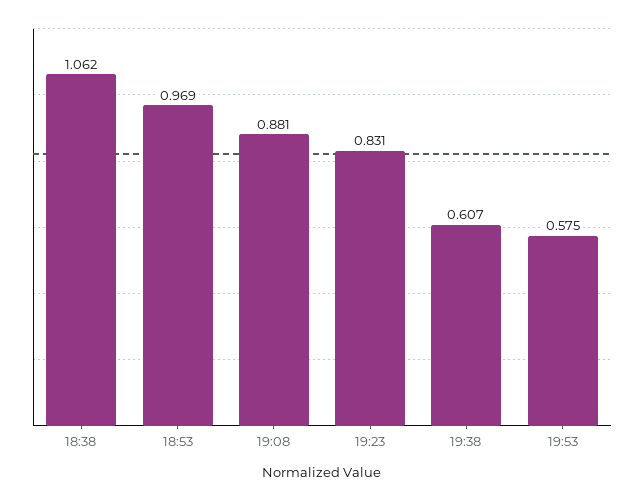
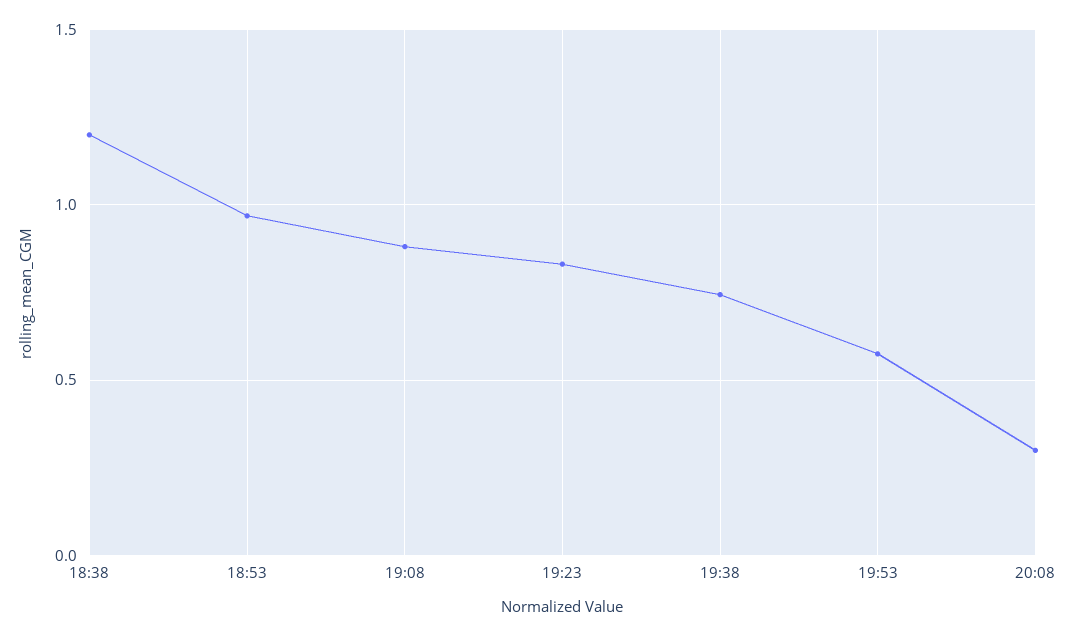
18:38: 1.062 -> 1.2
19:38: 0.607 -> 0.75
20:08: none -> 0.3

